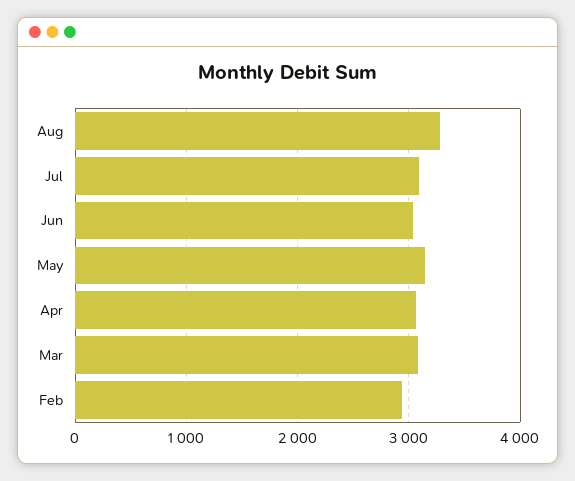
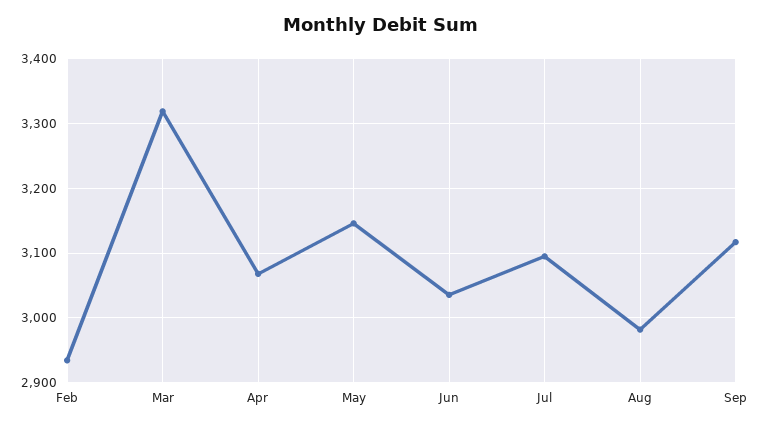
Aug: 3300 -> 2980
Mar: 3100 -> 3320
Sep: none -> 3120

